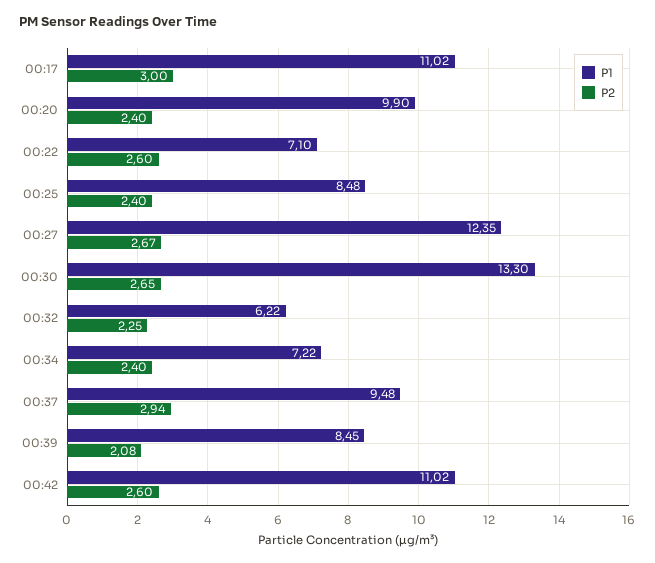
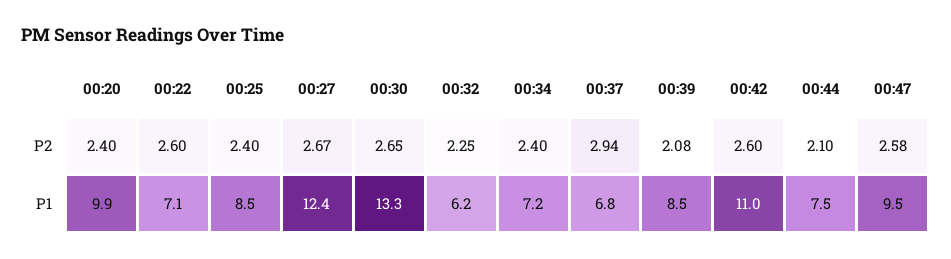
P1, 00:17: 11.02 -> none
P2, 00:17: 3 -> none
P1, 00:37: 9.48 -> 6.8
P2, 00:44: none -> 2.1
P2, 00:47: none -> 2.58
P1, 00:44: none -> 7.5
P1, 00:47: none -> 9.5

